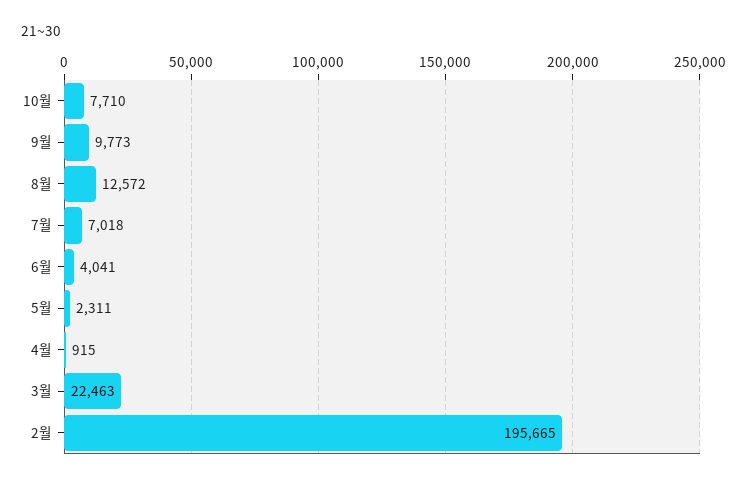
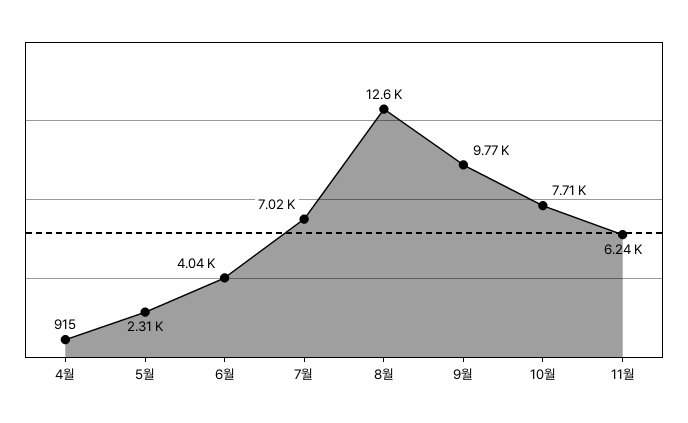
3월: 22463 -> none
2월: 195665 -> none
11월: none -> 6240

